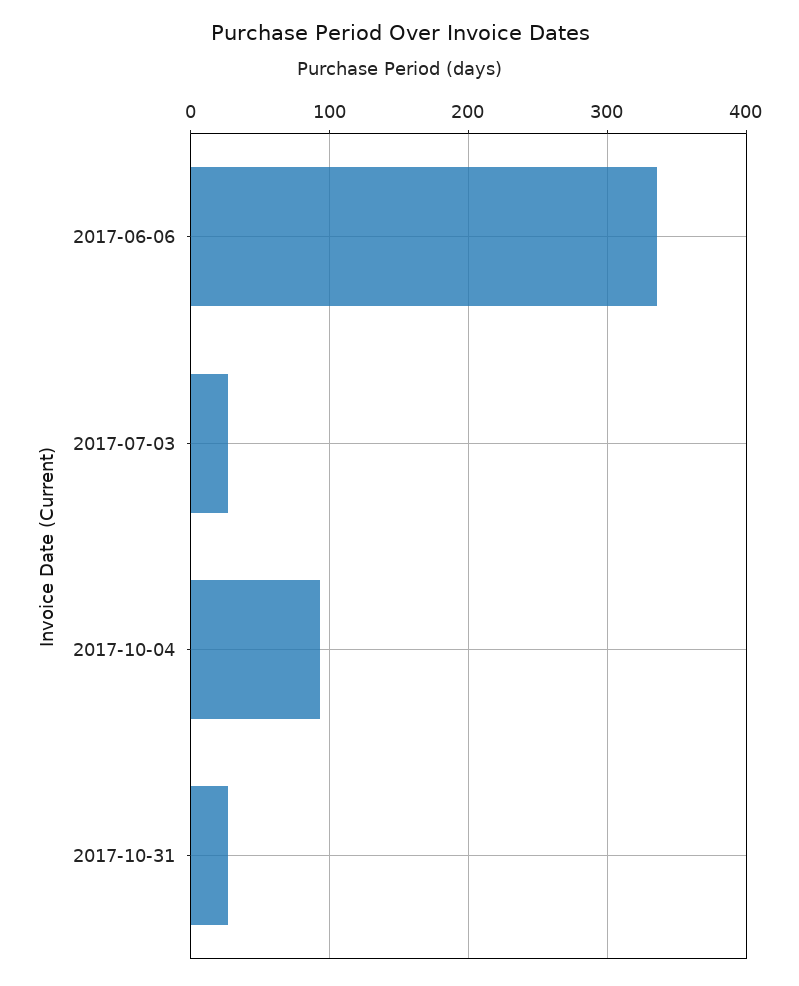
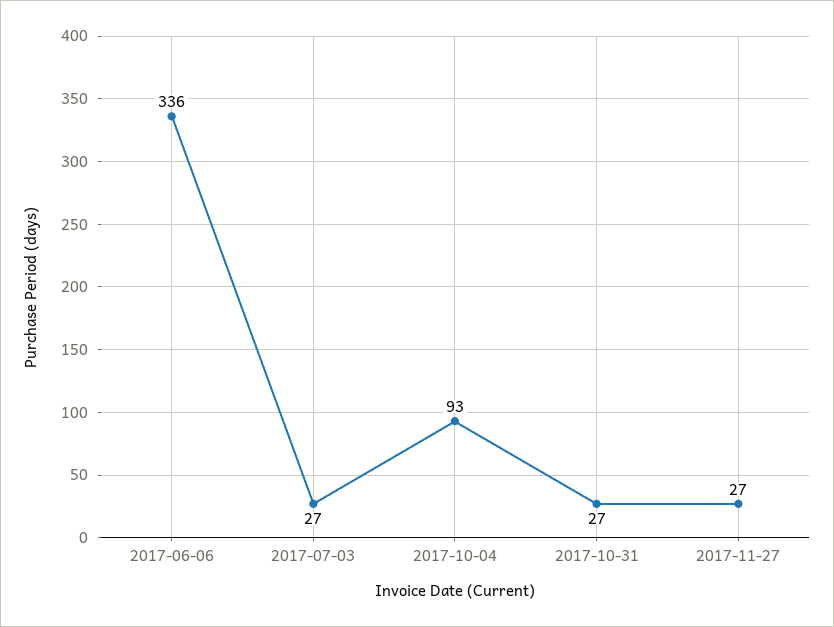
2017-11-27: none -> 27

